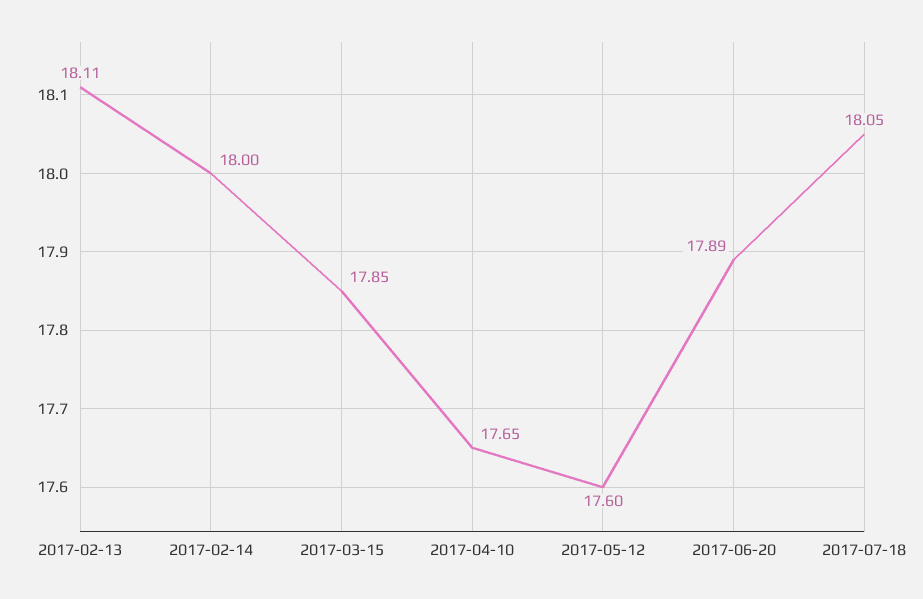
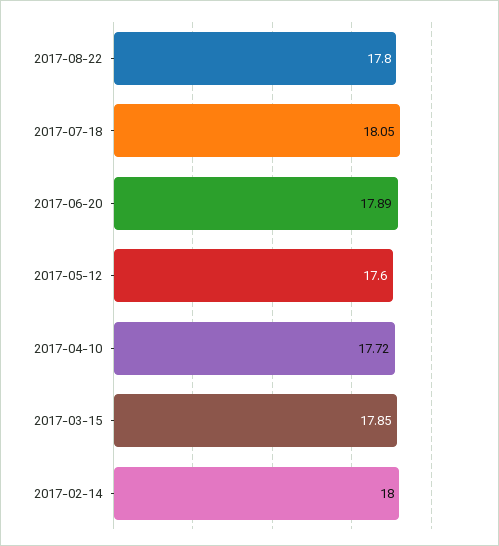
2017-02-13: 18.11 -> none
2017-04-10: 17.65 -> 17.72
2017-08-22: none -> 17.8

